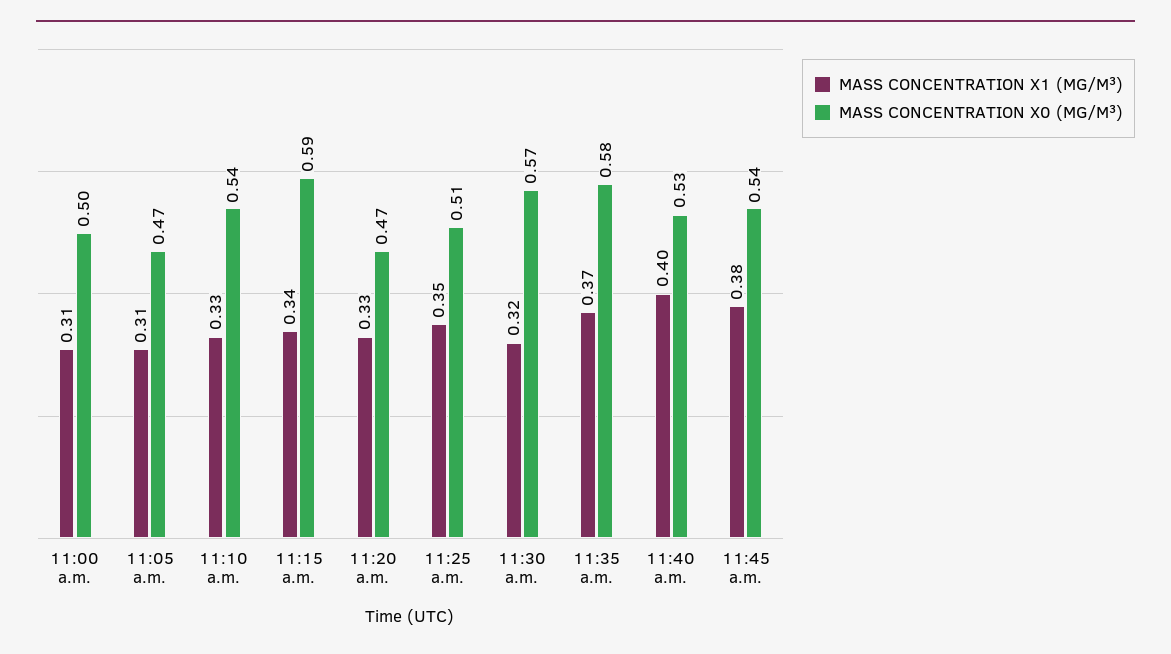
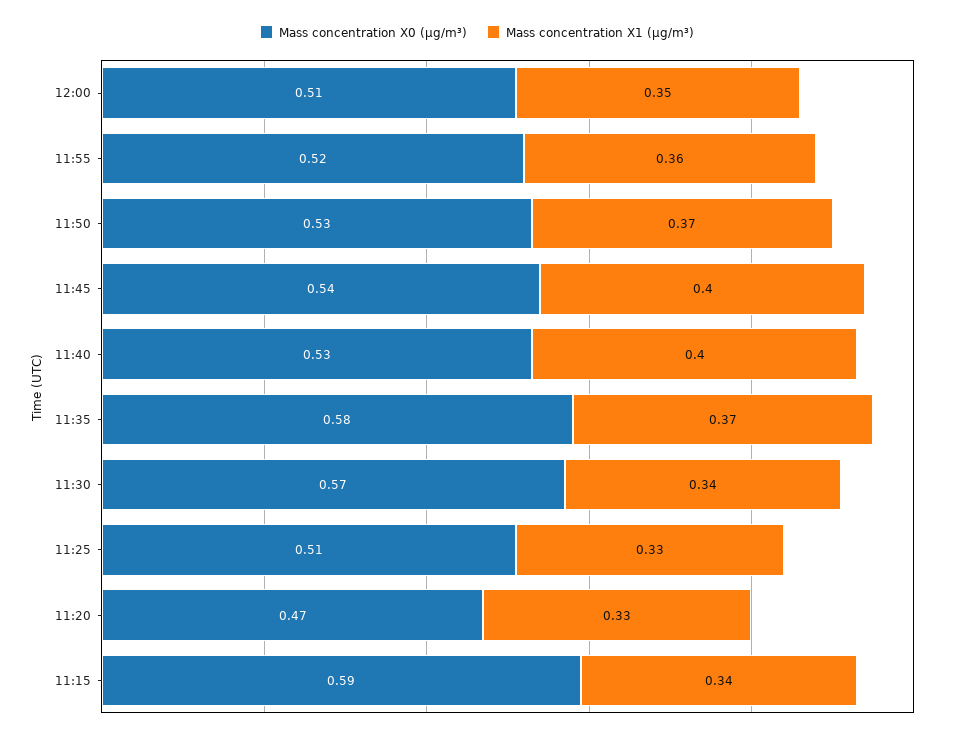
MASS CONCENTRATION X1 (ΜG/M³), 11:00 a.m.: 0.31 -> none
MASS CONCENTRATION X0 (ΜG/M³), 11:00 a.m.: 0.5 -> none
MASS CONCENTRATION X1 (ΜG/M³), 11:05 a.m.: 0.31 -> none
MASS CONCENTRATION X0 (ΜG/M³), 11:05 a.m.: 0.47 -> none
MASS CONCENTRATION X1 (ΜG/M³), 11:10 a.m.: 0.33 -> none
MASS CONCENTRATION X0 (ΜG/M³), 11:10 a.m.: 0.54 -> none
MASS CONCENTRATION X1 (ΜG/M³), 11:25 a.m.: 0.35 -> 0.33
MASS CONCENTRATION X1 (ΜG/M³), 11:30 a.m.: 0.32 -> 0.34
MASS CONCENTRATION X1 (ΜG/M³), 11:45 a.m.: 0.38 -> 0.4
MASS CONCENTRATION X0 (ΜG/M³), 12:00: none -> 0.51
MASS CONCENTRATION X1 (ΜG/M³), 12:00: none -> 0.35
MASS CONCENTRATION X0 (ΜG/M³), 11:55: none -> 0.52
MASS CONCENTRATION X1 (ΜG/M³), 11:55: none -> 0.36
MASS CONCENTRATION X0 (ΜG/M³), 11:50: none -> 0.53
MASS CONCENTRATION X1 (ΜG/M³), 11:50: none -> 0.37

